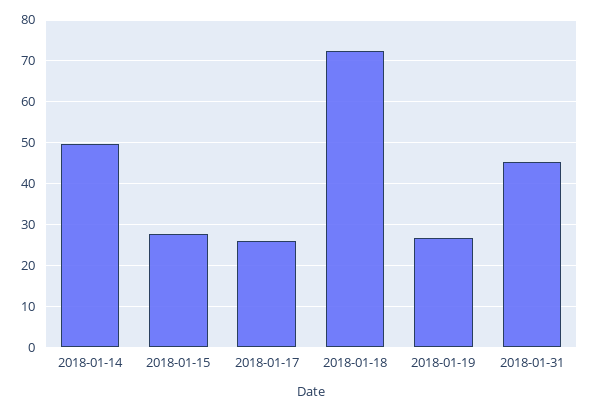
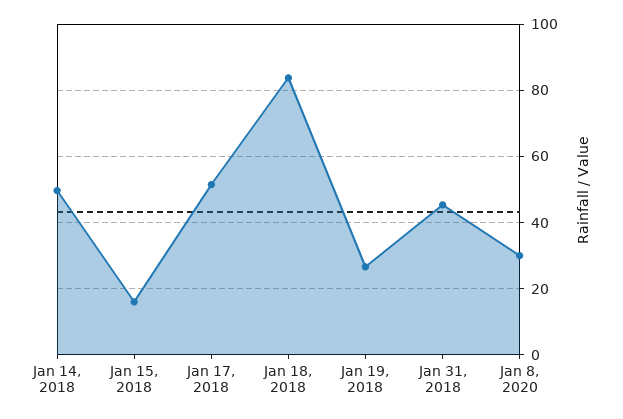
2018-01-15: 28 -> 16
2018-01-17: 26 -> 52
2018-01-18: 72 -> 84
Jan 8, 2020: none -> 30

